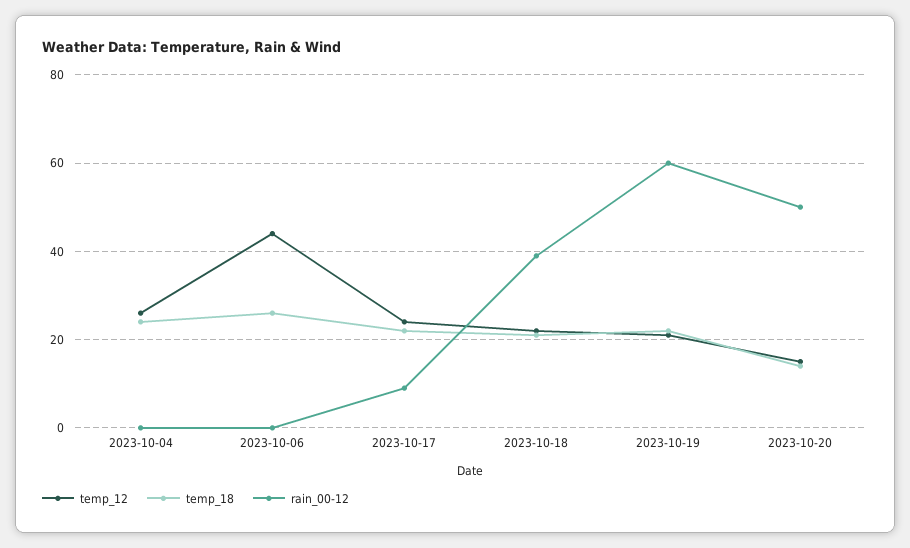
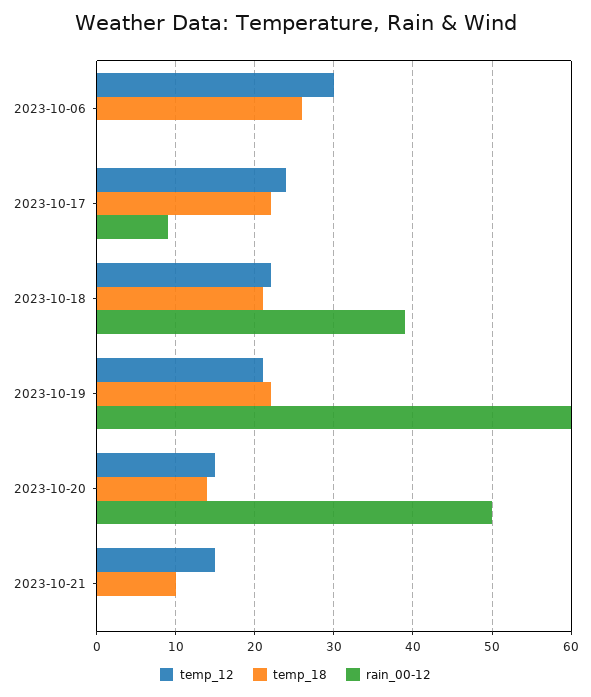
temp_12, 2023-10-04: 25 -> none
temp_18, 2023-10-04: 25 -> none
rain_00-12, 2023-10-04: 0 -> none
temp_12, 2023-10-06: 45 -> 30
temp_12, 2023-10-21: none -> 15
temp_18, 2023-10-21: none -> 10
rain_00-12, 2023-10-21: none -> 0

